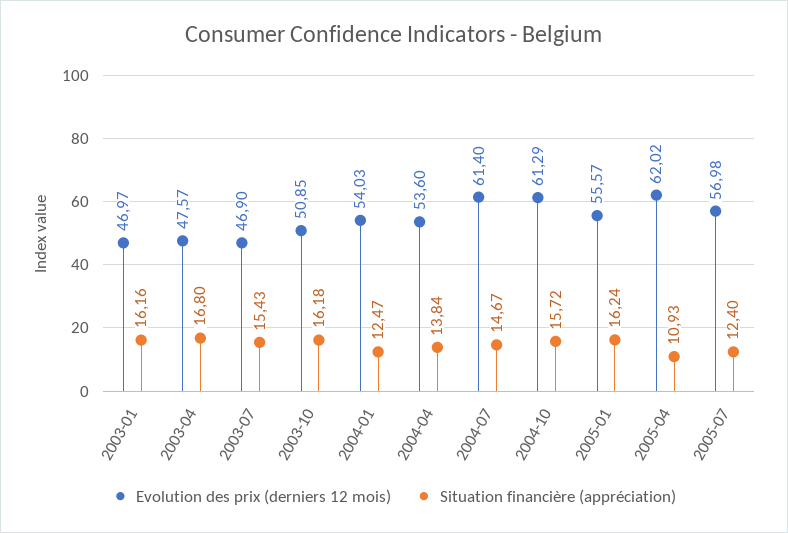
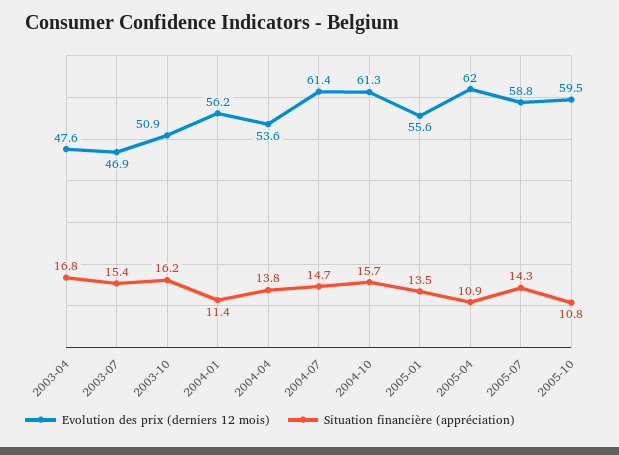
Evolution des prix (derniers 12 mois), 2003-01: 46.97 -> none
Situation financière (appréciation), 2003-01: 16.16 -> none
Evolution des prix (derniers 12 mois), 2004-01: 54.03 -> 56.2
Situation financière (appréciation), 2004-01: 12.47 -> 11.4
Situation financière (appréciation), 2005-01: 16.24 -> 13.5
Evolution des prix (derniers 12 mois), 2005-07: 56.98 -> 58.8
Situation financière (appréciation), 2005-07: 12.4 -> 14.3
Evolution des prix (derniers 12 mois), 2005-10: none -> 59.5
Situation financière (appréciation), 2005-10: none -> 10.8

